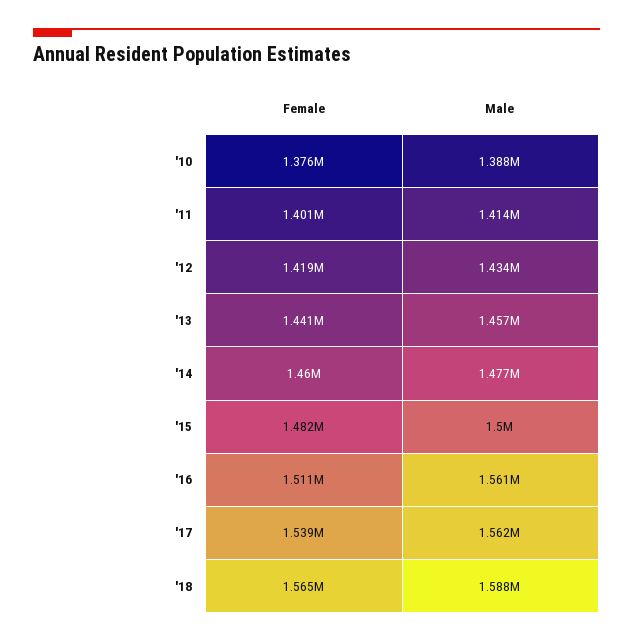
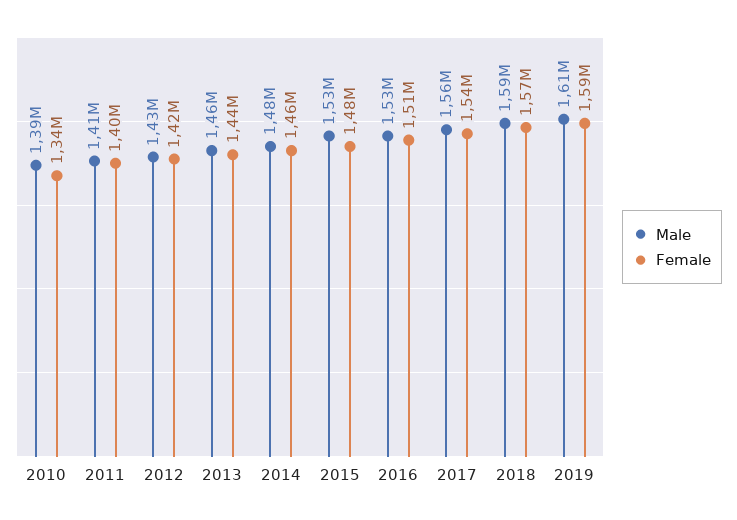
Female, '10: 1376000 -> 1340000
Male, '15: 1500000 -> 1530000
Male, '16: 1561000 -> 1530000
Male, 2019: none -> 1610000
Female, 2019: none -> 1590000

